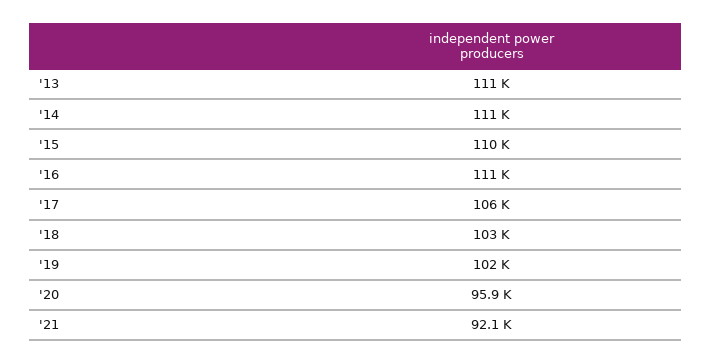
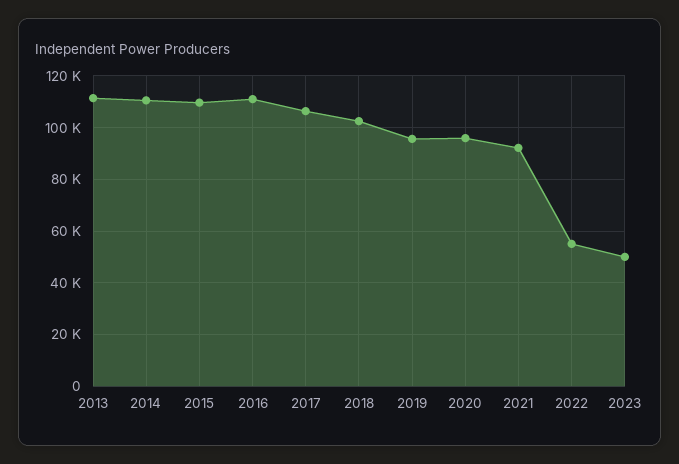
'19: 102000 -> 95000
2022: none -> 55000
2023: none -> 50000

